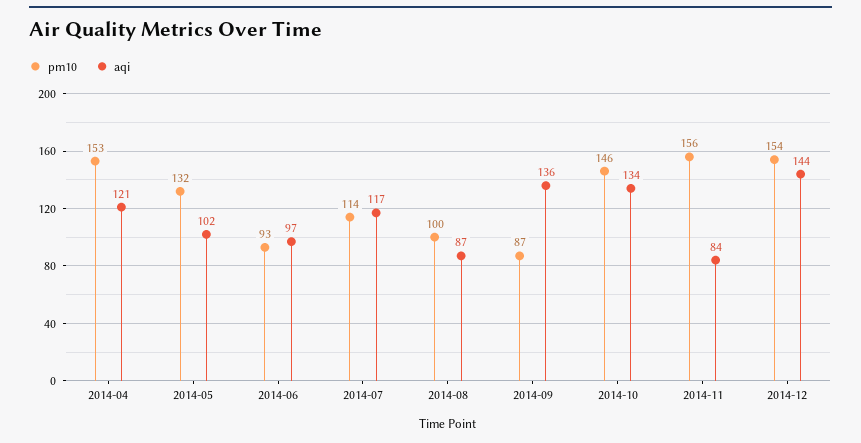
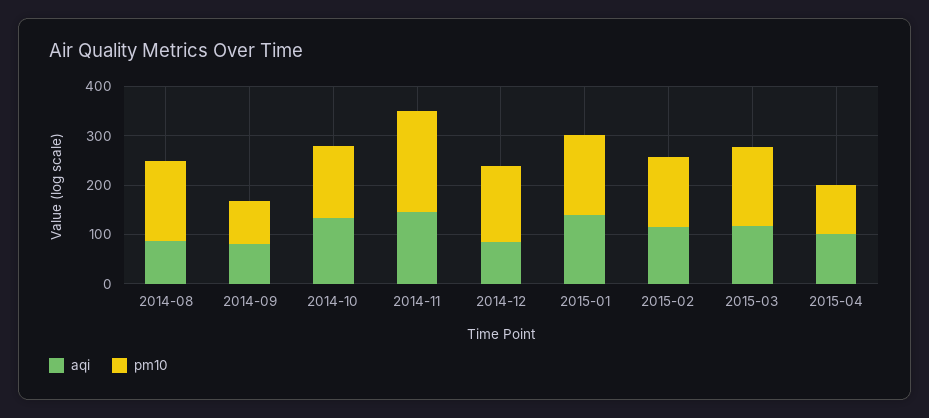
pm10, 2014-04: 153 -> none
aqi, 2014-04: 121 -> none
pm10, 2014-05: 132 -> none
aqi, 2014-05: 102 -> none
pm10, 2014-06: 93 -> none
aqi, 2014-06: 97 -> none
pm10, 2014-07: 114 -> none
aqi, 2014-07: 117 -> none
pm10, 2014-08: 100 -> 160
aqi, 2014-09: 136 -> 80
pm10, 2014-11: 156 -> 200
aqi, 2014-11: 84 -> 140
aqi, 2014-12: 144 -> 80
aqi, 2015-01: none -> 140
pm10, 2015-01: none -> 160
aqi, 2015-02: none -> 120
pm10, 2015-02: none -> 140
aqi, 2015-03: none -> 120
pm10, 2015-03: none -> 160
aqi, 2015-04: none -> 100
pm10, 2015-04: none -> 100

